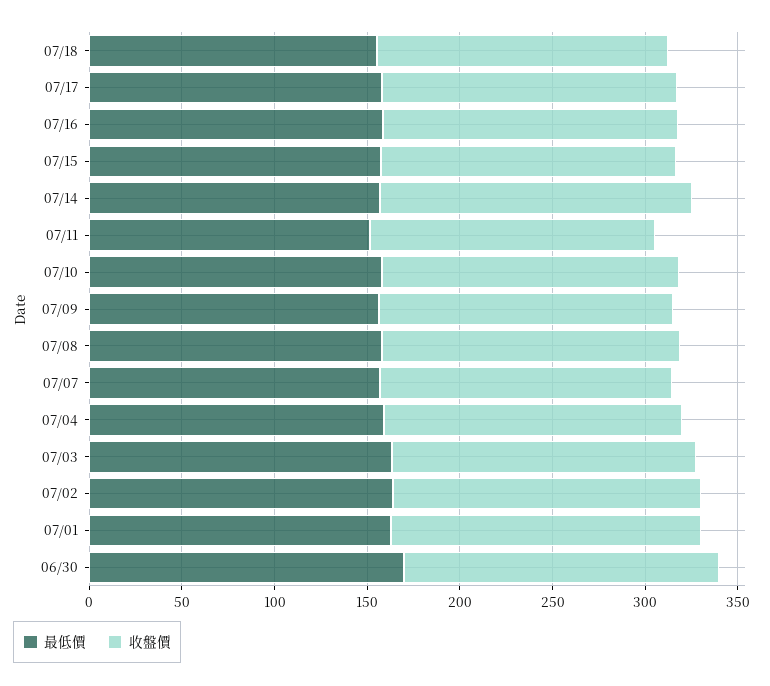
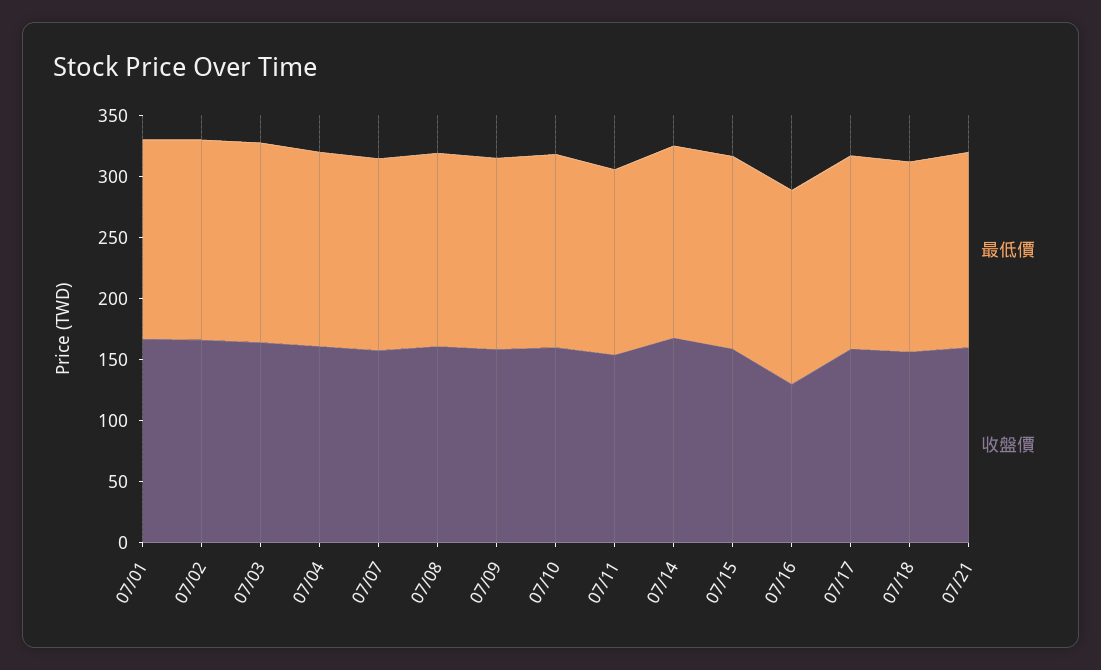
收盤價, 07/16: 160 -> 130
最低價, 06/30: 170 -> none
收盤價, 06/30: 170 -> none
最低價, 07/21: none -> 160
收盤價, 07/21: none -> 160

